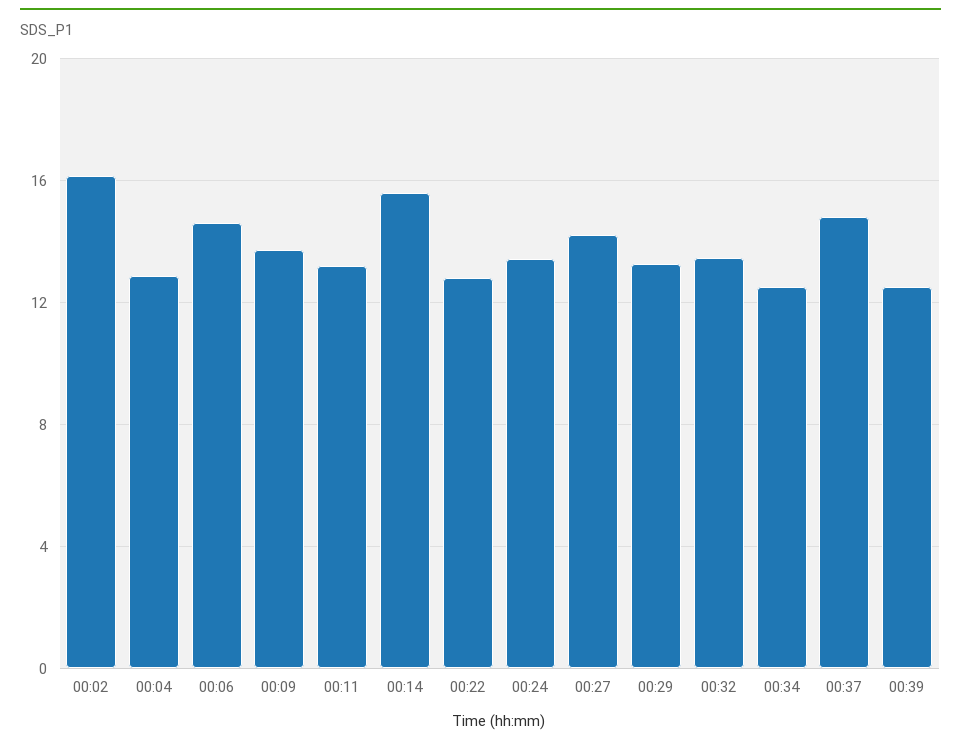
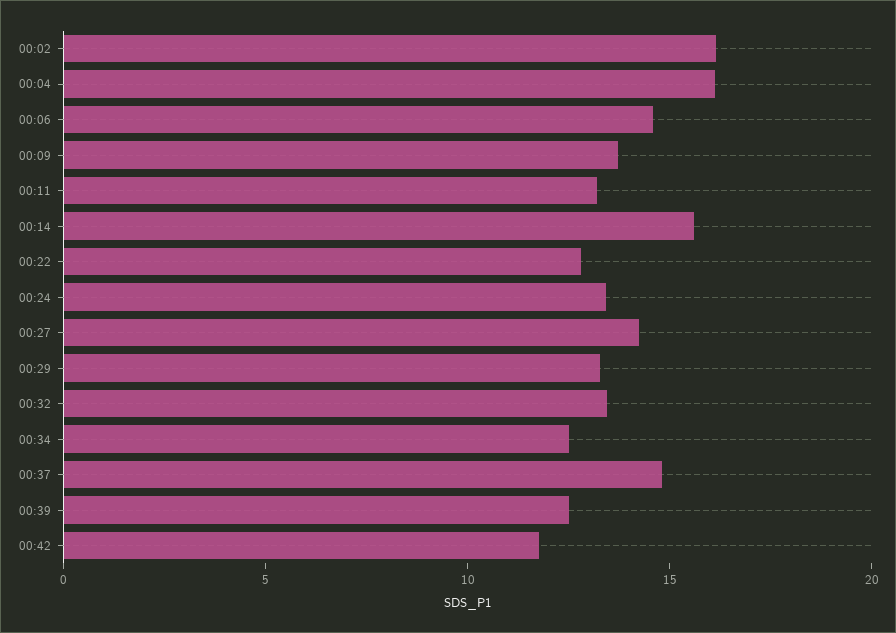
00:04: 13 -> 16
00:42: none -> 12

